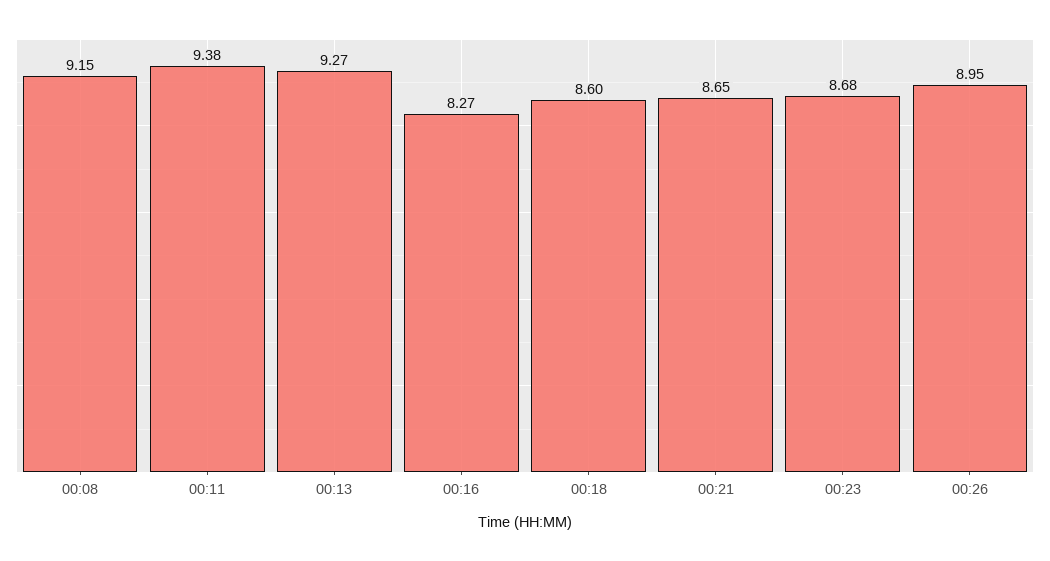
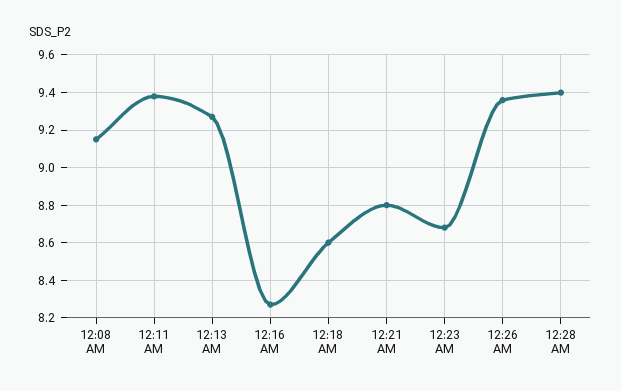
00:21: 8.65 -> 8.8
00:26: 8.95 -> 9.35
12:28 AM: none -> 9.4

